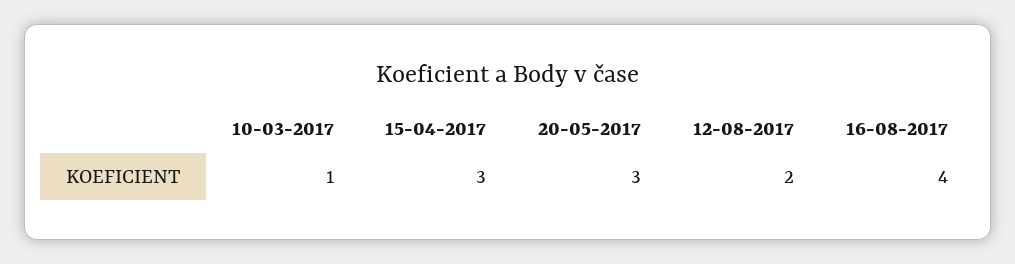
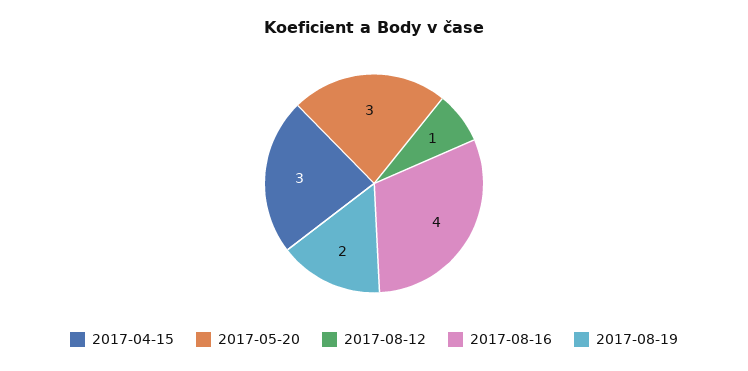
10-03-2017: 1 -> none
12-08-2017: 2 -> 1
2017-08-19: none -> 2

